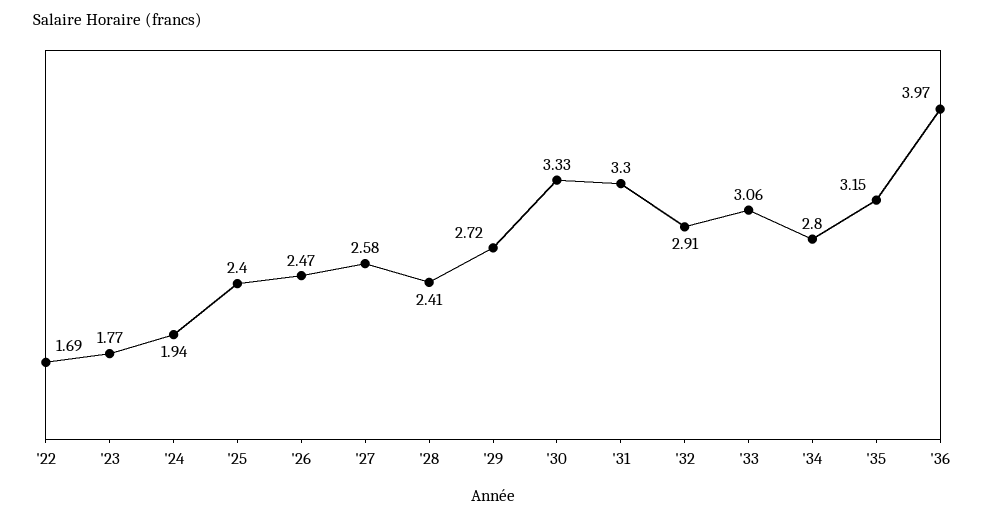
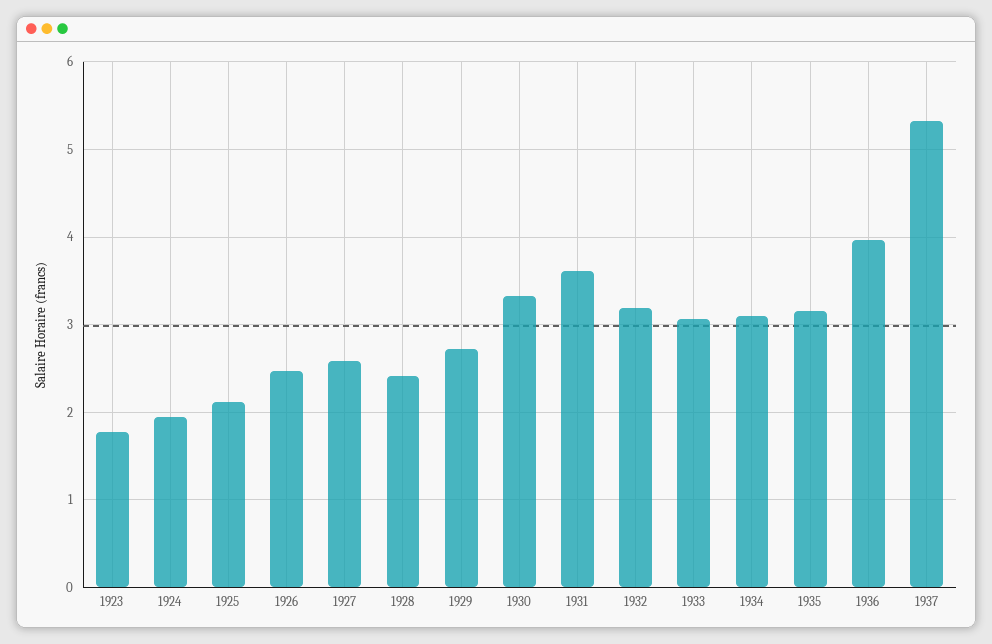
'22: 1.69 -> none
'25: 2.4 -> 2.1
'31: 3.3 -> 3.6
'32: 2.91 -> 3.2
'34: 2.8 -> 3.1
1937: none -> 5.3

